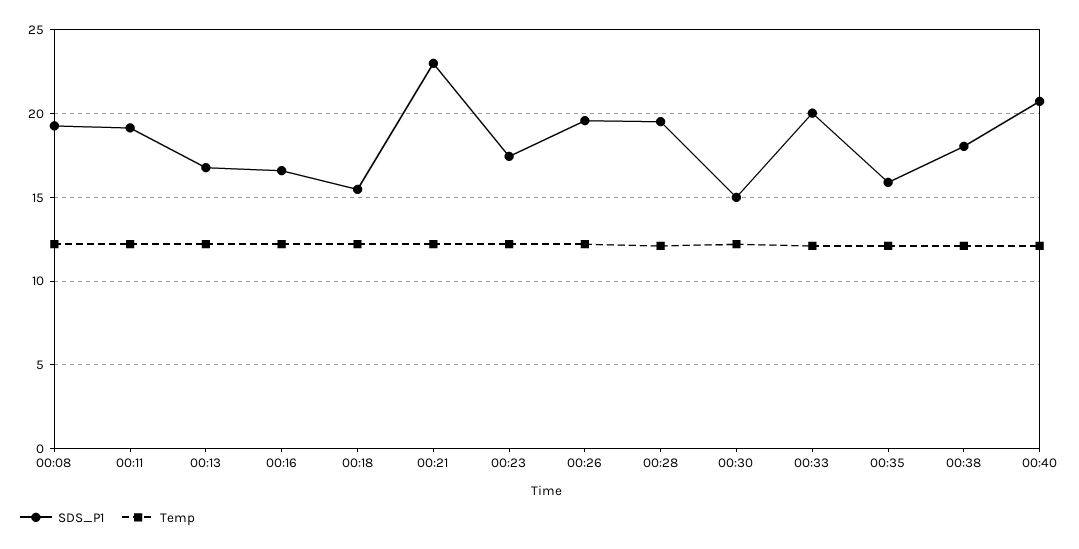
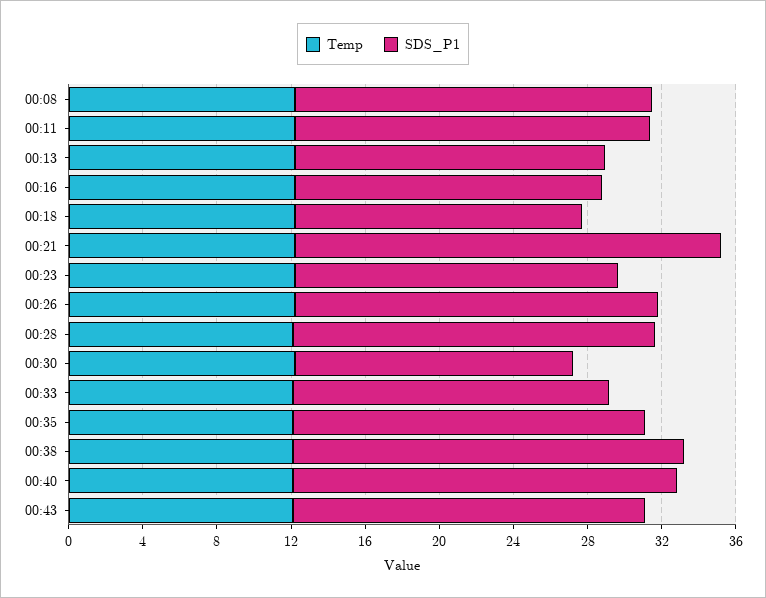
SDS_P1, 00:33: 20 -> 17
SDS_P1, 00:35: 16 -> 19
SDS_P1, 00:38: 18 -> 21
Temp, 00:43: none -> 12
SDS_P1, 00:43: none -> 19

